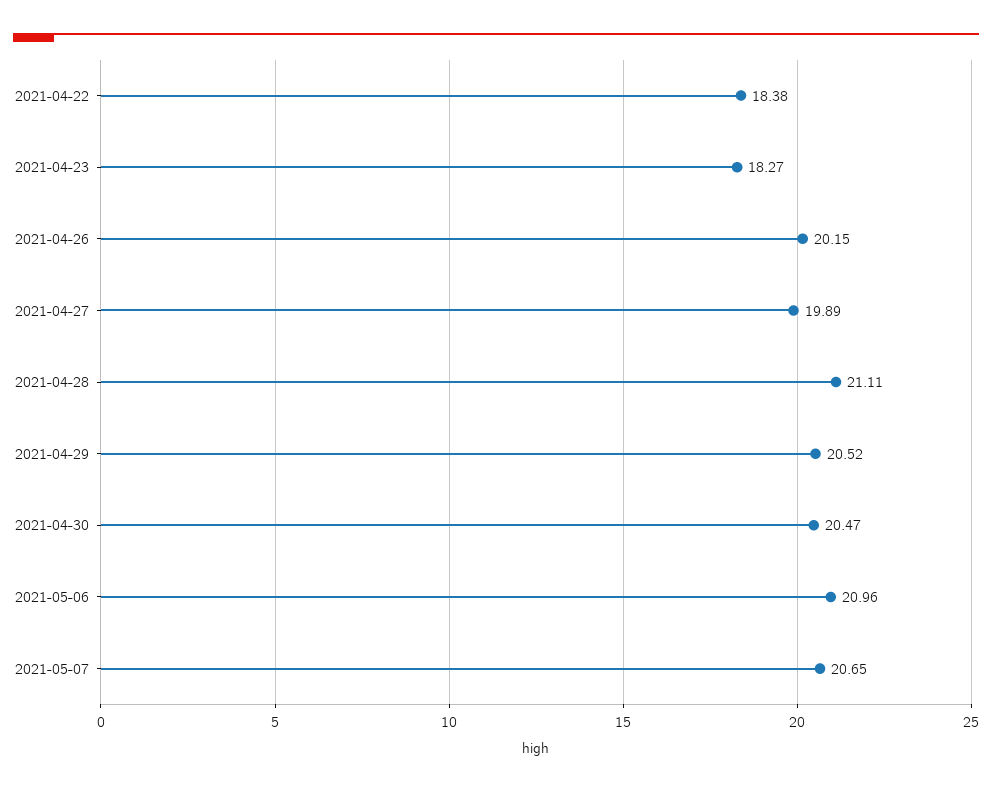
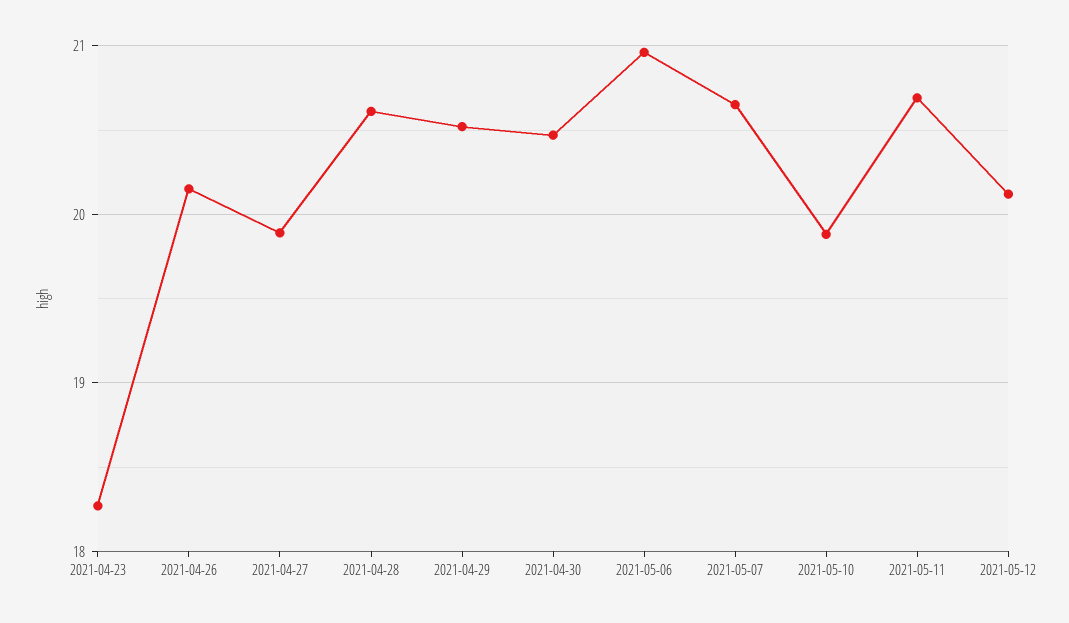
2021-04-22: 18.38 -> none
2021-04-28: 21.11 -> 20.6
2021-05-10: none -> 19.9
2021-05-11: none -> 20.7
2021-05-12: none -> 20.1

